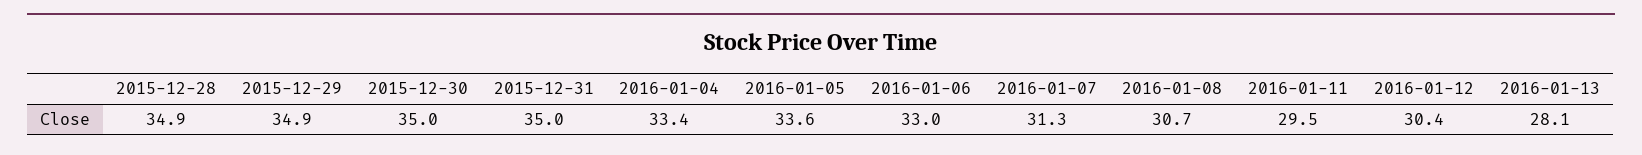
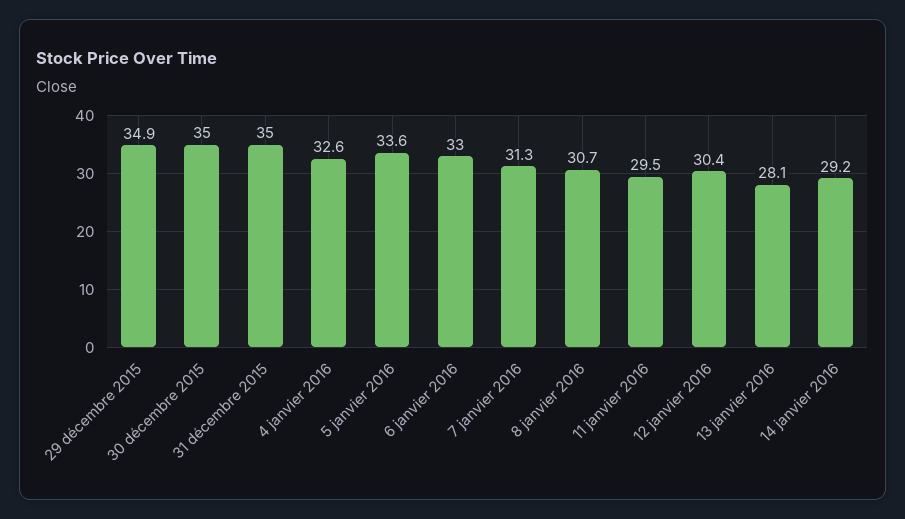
2015-12-28: 34.9 -> none
2016-01-04: 33.4 -> 32.6
14 janvier 2016: none -> 29.2

